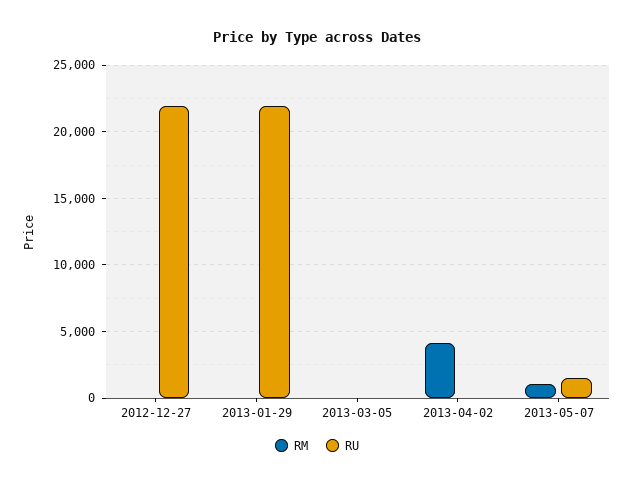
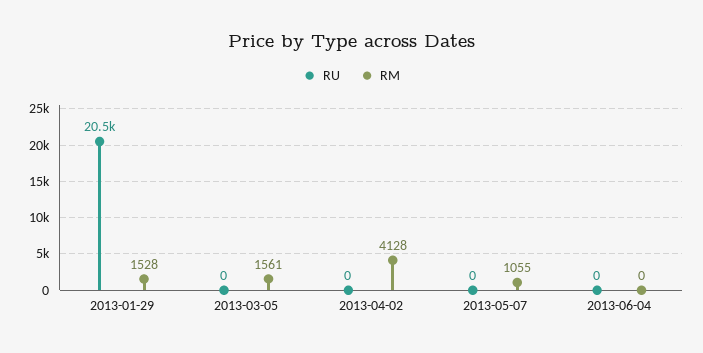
RM, 2012-12-27: 0 -> none
RU, 2012-12-27: 22000 -> none
RM, 2013-01-29: 0 -> 1528
RU, 2013-01-29: 22000 -> 20500
RM, 2013-03-05: 0 -> 1561
RU, 2013-05-07: 1500 -> 0
RU, 2013-06-04: none -> 0
RM, 2013-06-04: none -> 0

